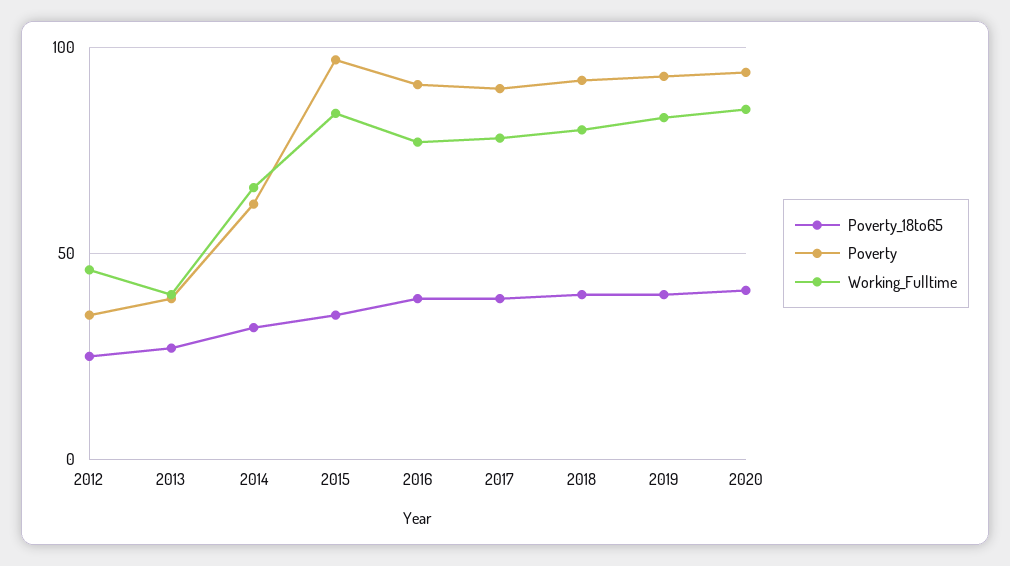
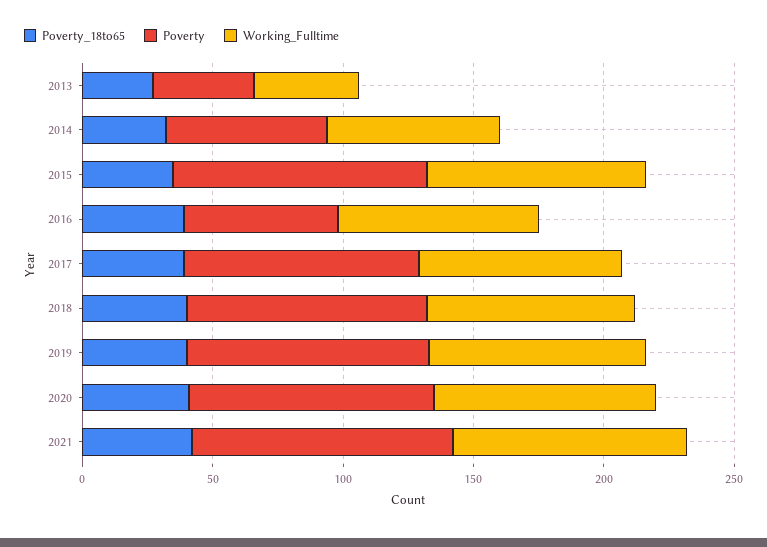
Poverty_18to65, 2012: 25 -> none
Poverty, 2012: 35 -> none
Working_Fulltime, 2012: 45 -> none
Poverty, 2016: 90 -> 60
Poverty_18to65, 2021: none -> 40
Poverty, 2021: none -> 100
Working_Fulltime, 2021: none -> 90

